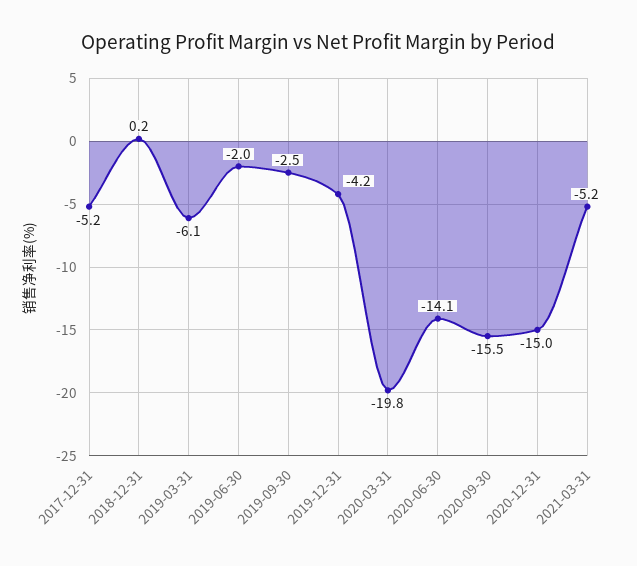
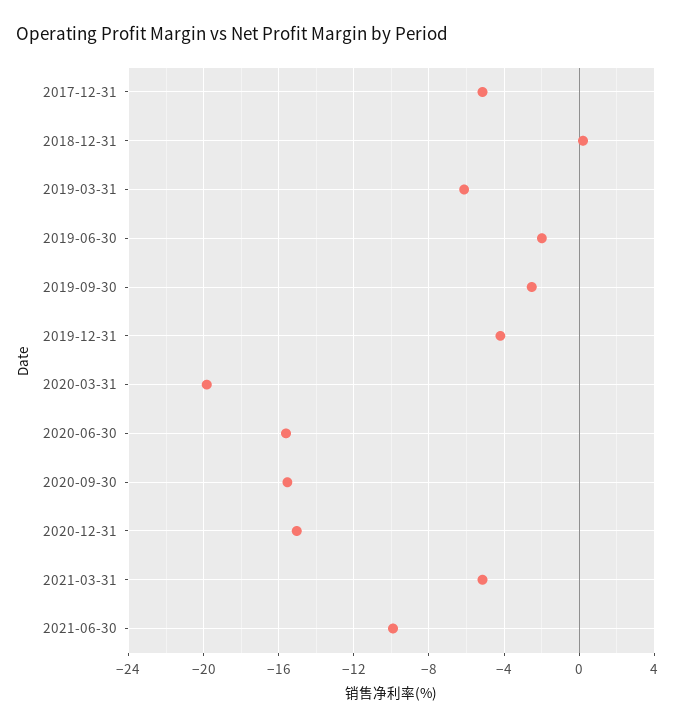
2020-06-30: -14.1 -> -15.5
2021-06-30: none -> -10

